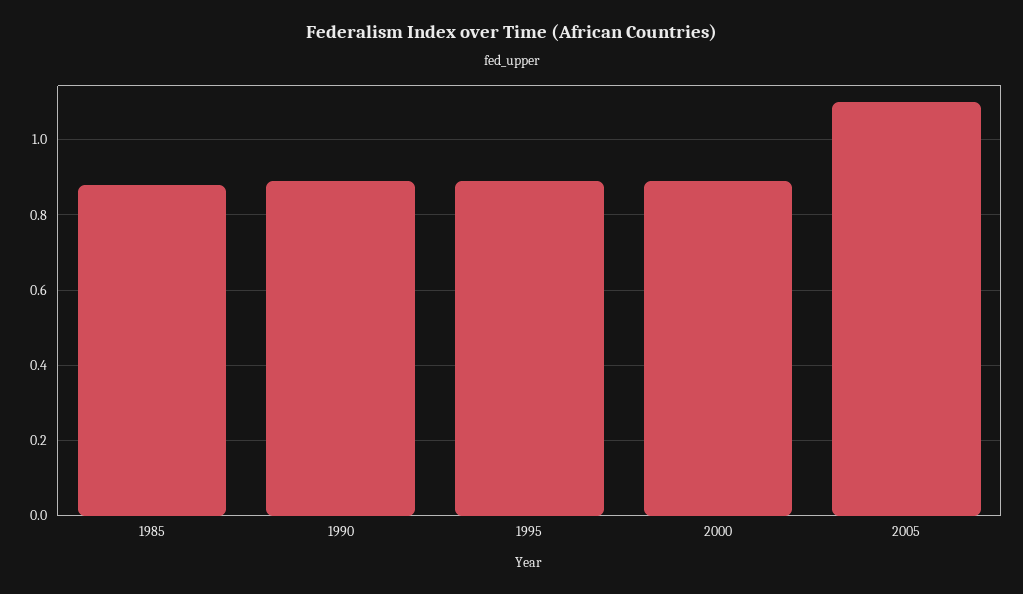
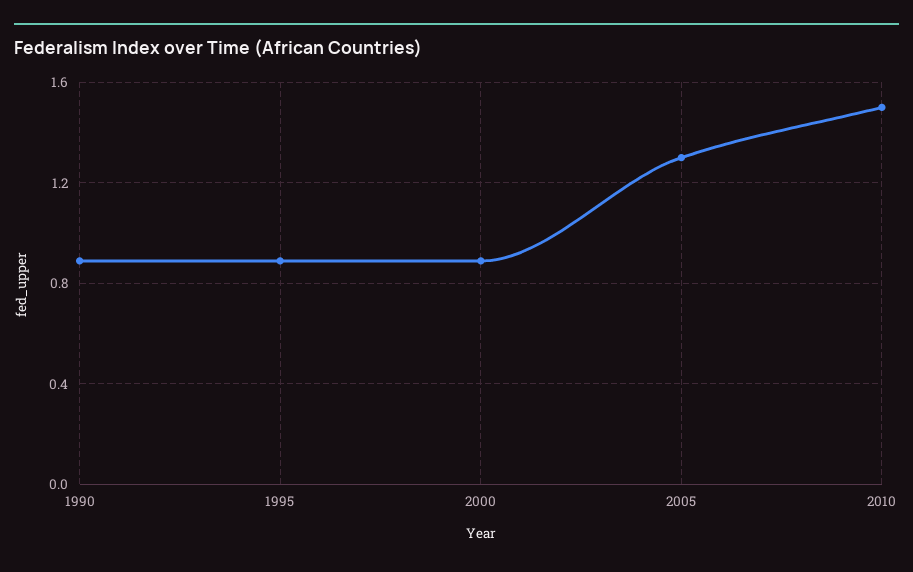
1985: 0.88 -> none
2005: 1.1 -> 1.3
2010: none -> 1.5

